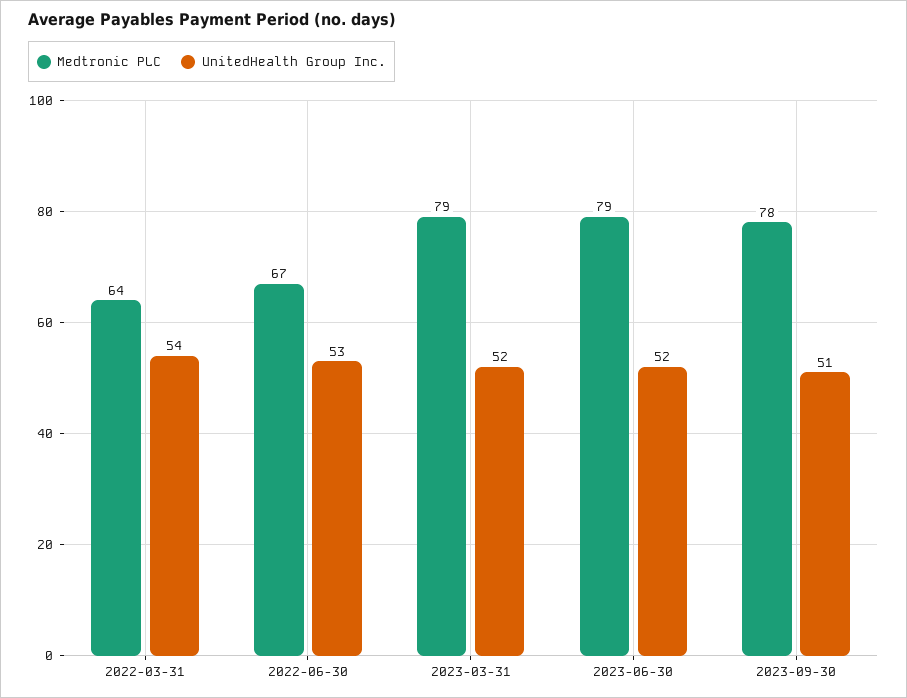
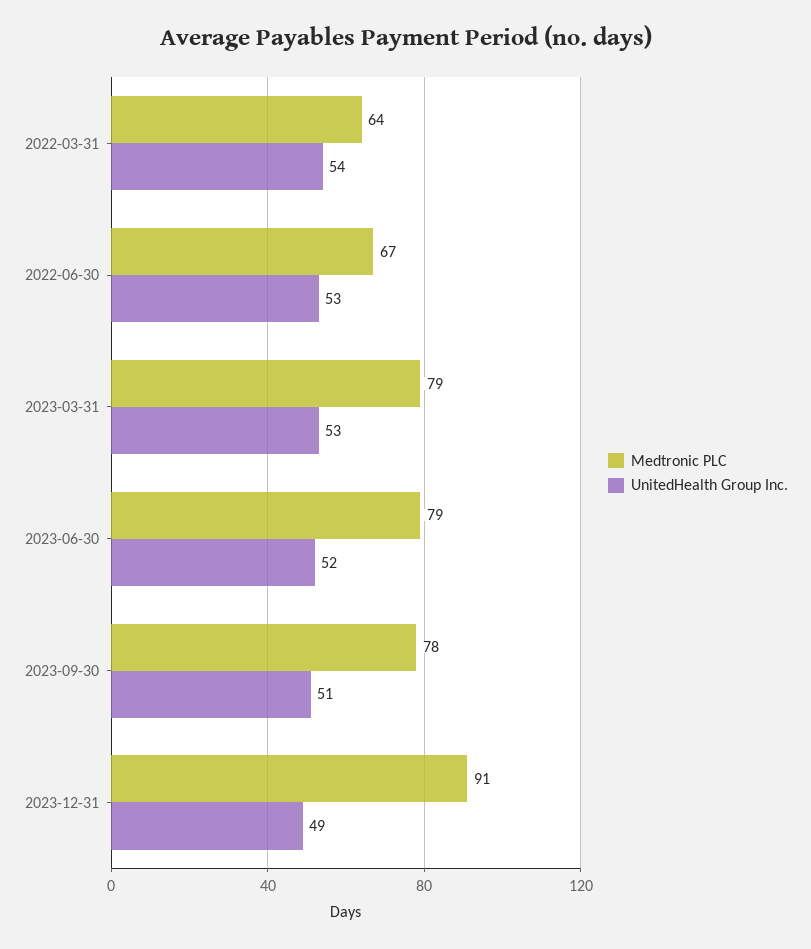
UnitedHealth Group Inc., 2023-03-31: 52 -> 53
Medtronic PLC, 2023-12-31: none -> 91
UnitedHealth Group Inc., 2023-12-31: none -> 49

